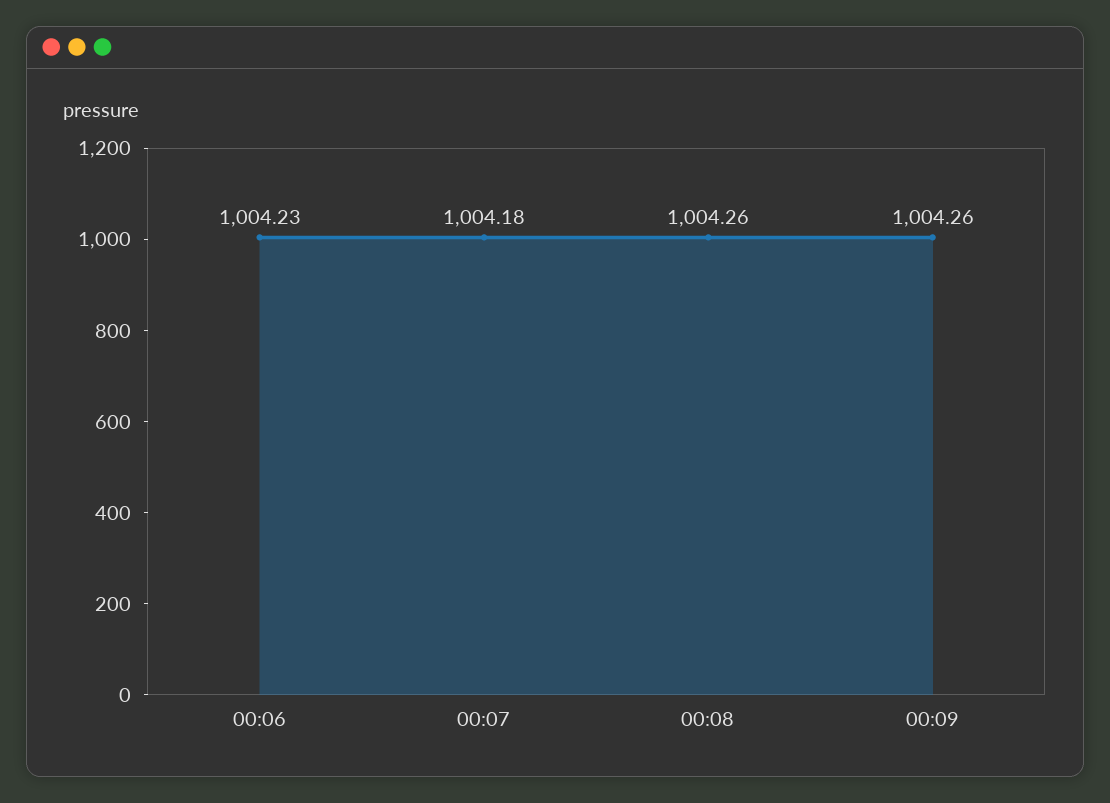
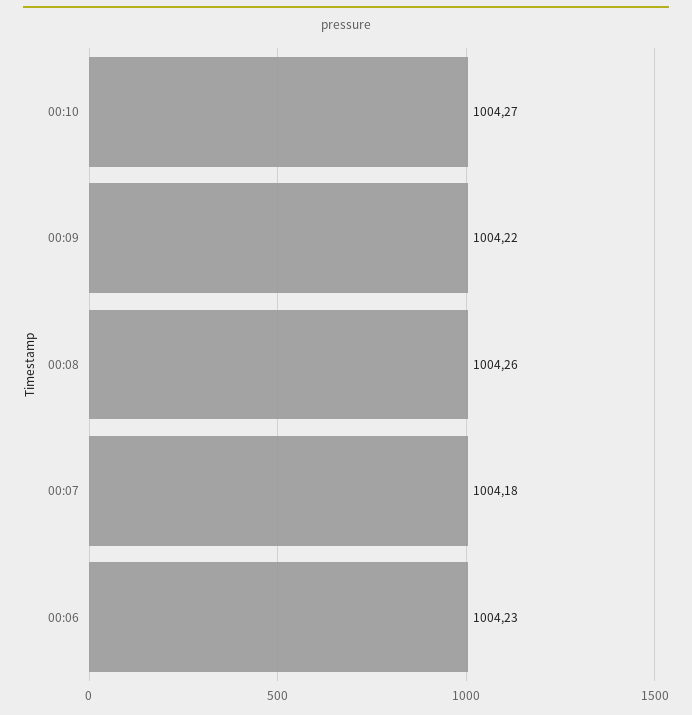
00:09: 1004.26 -> 1004.22
00:10: none -> 1004.27

